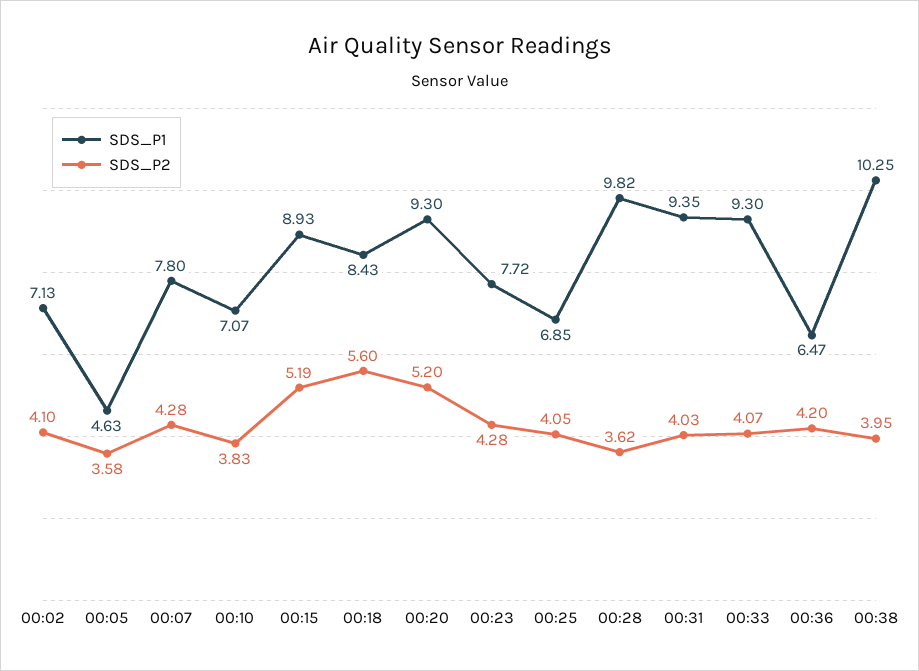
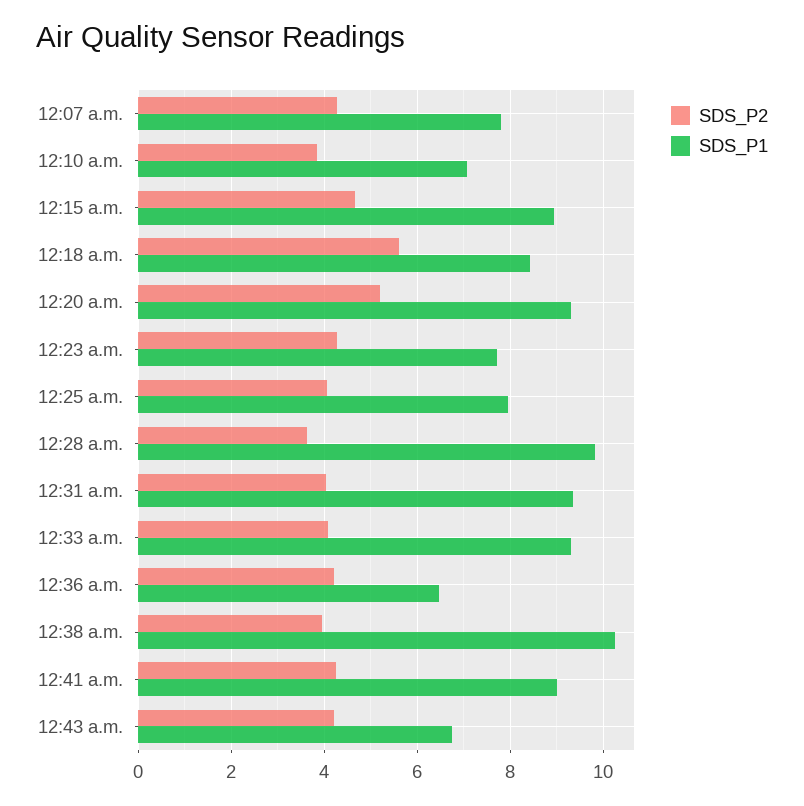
SDS_P1, 00:02: 7.13 -> none
SDS_P2, 00:02: 4.1 -> none
SDS_P1, 00:05: 4.63 -> none
SDS_P2, 00:05: 3.58 -> none
SDS_P2, 00:15: 5.19 -> 4.6
SDS_P1, 00:25: 6.85 -> 8
SDS_P2, 12:41 a.m.: none -> 4.2
SDS_P1, 12:41 a.m.: none -> 9
SDS_P2, 12:43 a.m.: none -> 4.2
SDS_P1, 12:43 a.m.: none -> 6.8

